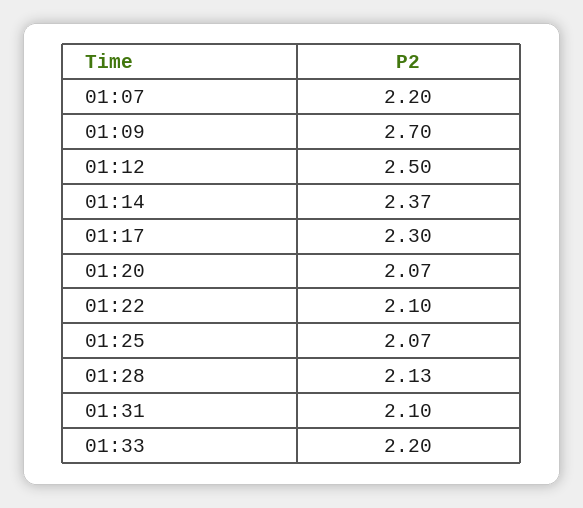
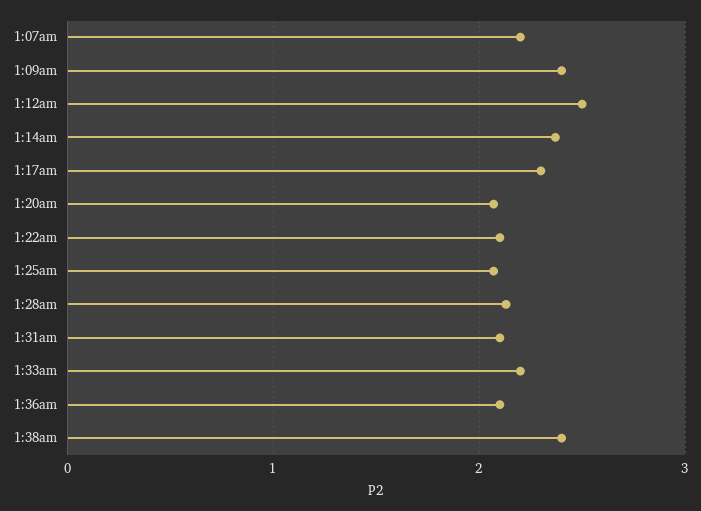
01:09: 2.7 -> 2.4
1:36am: none -> 2.1
1:38am: none -> 2.4

